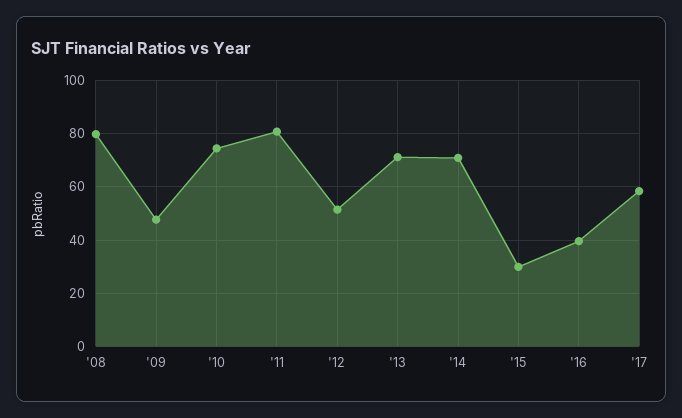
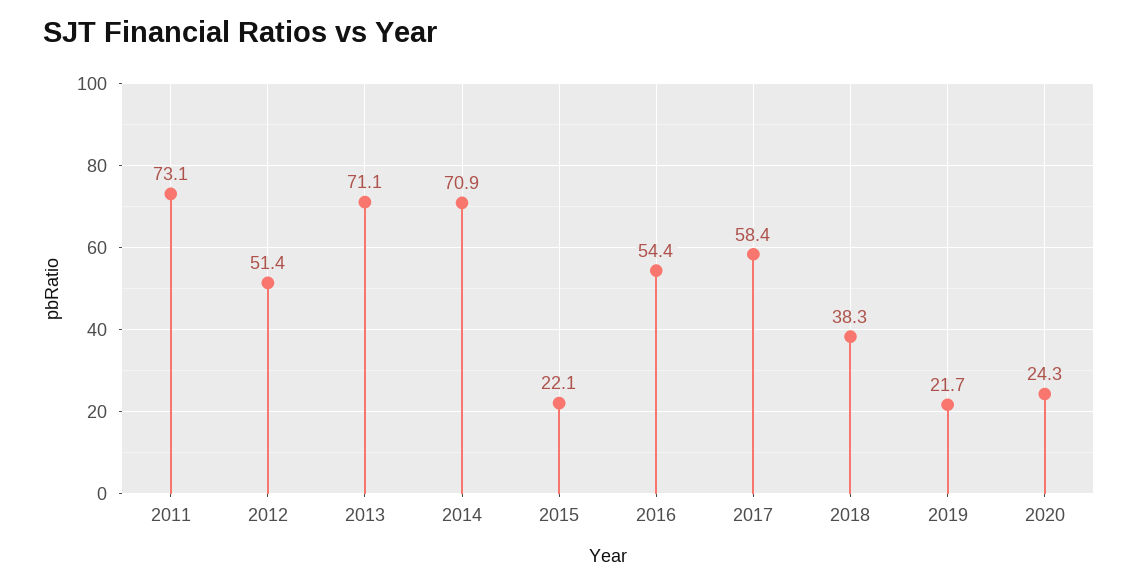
'08: 80 -> none
'09: 47.5 -> none
'10: 75 -> none
'11: 80 -> 73.1
'15: 30 -> 22.1
'16: 40 -> 54.4
2018: none -> 38.3
2019: none -> 21.7
2020: none -> 24.3

